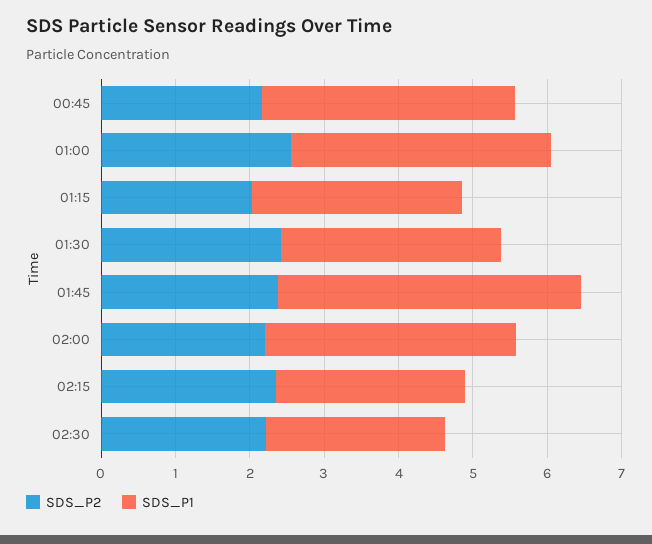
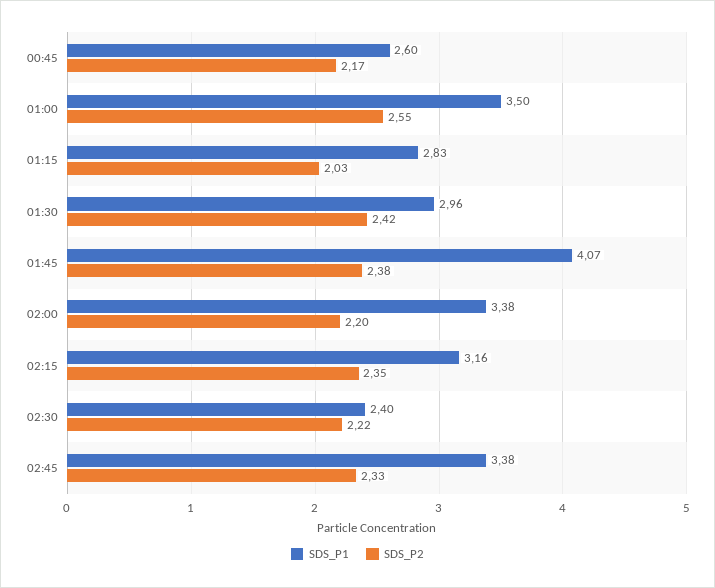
SDS_P1, 00:45: 3.4 -> 2.6
SDS_P1, 02:15: 2.6 -> 3.16
SDS_P1, 02:45: none -> 3.38
SDS_P2, 02:45: none -> 2.33

